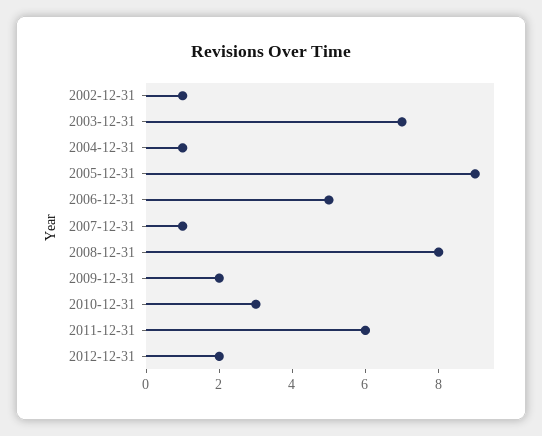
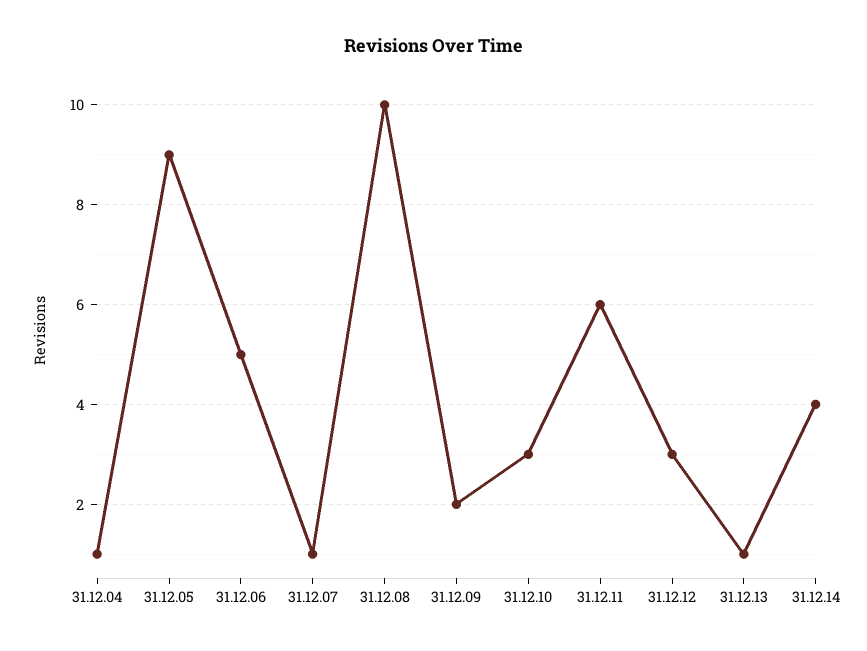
2002-12-31: 1 -> none
2003-12-31: 7 -> none
2008-12-31: 8 -> 10
2012-12-31: 2 -> 3
31.12.13: none -> 1
31.12.14: none -> 4

